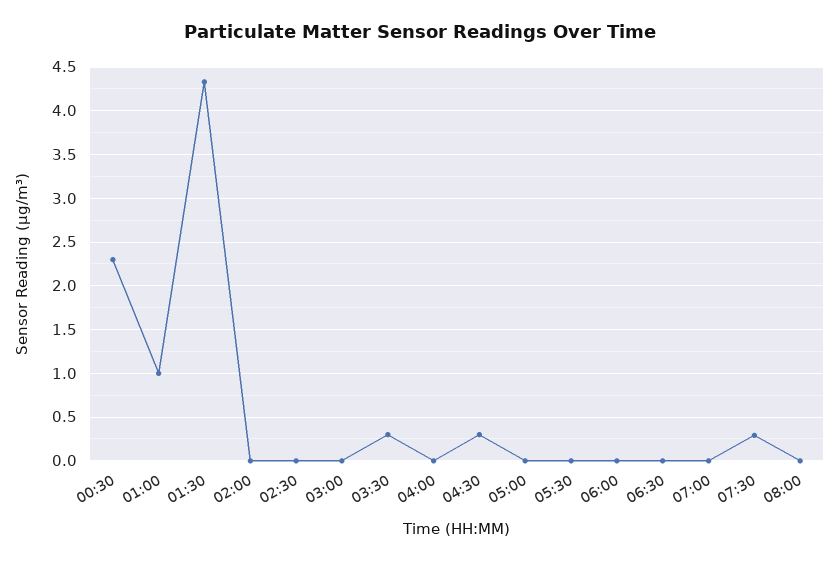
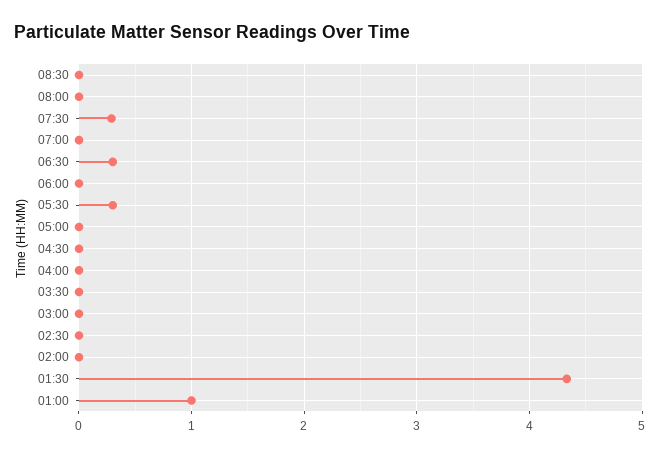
00:30: 2.3 -> none
03:30: 0.3 -> 0
04:30: 0.3 -> 0
05:30: 0 -> 0.3
06:30: 0 -> 0.3
08:30: none -> 0

